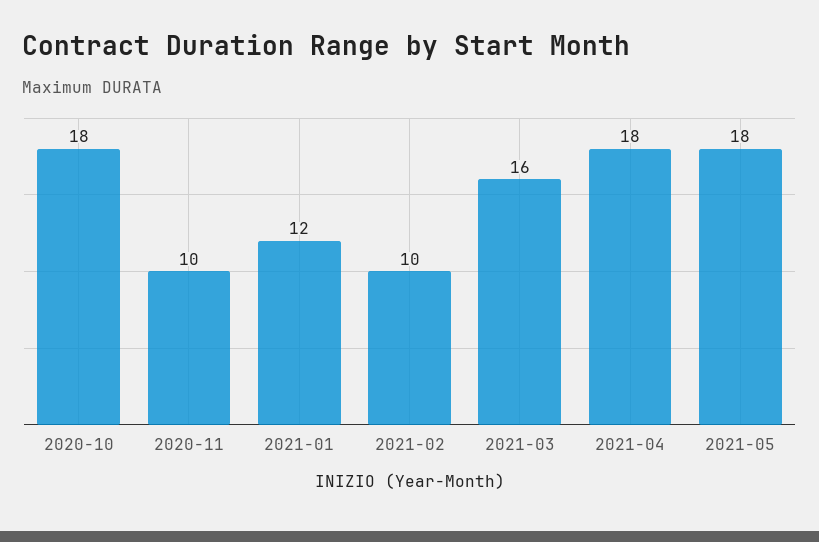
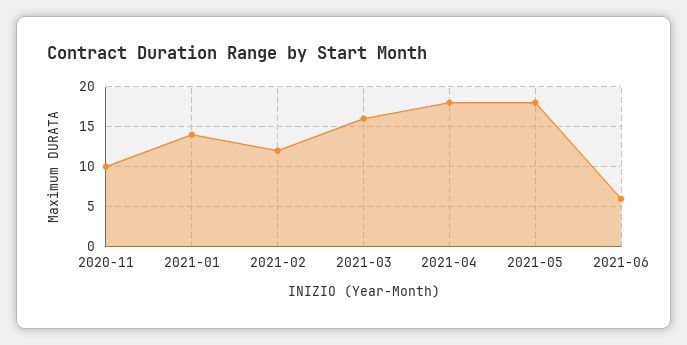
2020-10: 18 -> none
2021-01: 12 -> 14
2021-02: 10 -> 12
2021-06: none -> 6

